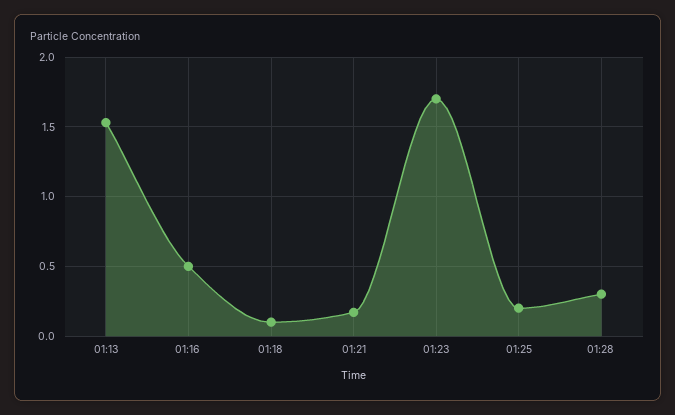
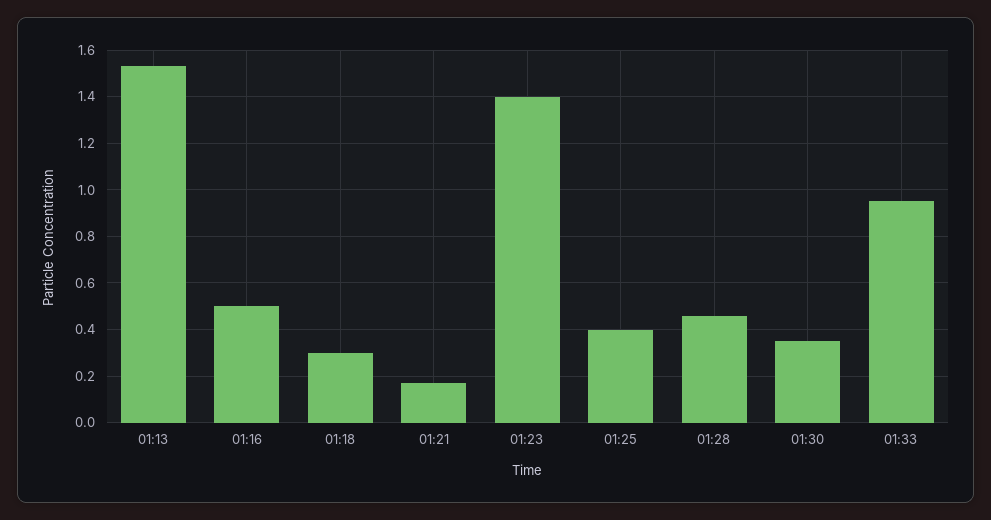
01:18: 0.1 -> 0.3
01:23: 1.7 -> 1.4
01:25: 0.2 -> 0.4
01:28: 0.3 -> 0.45
01:30: none -> 0.35
01:33: none -> 0.95

